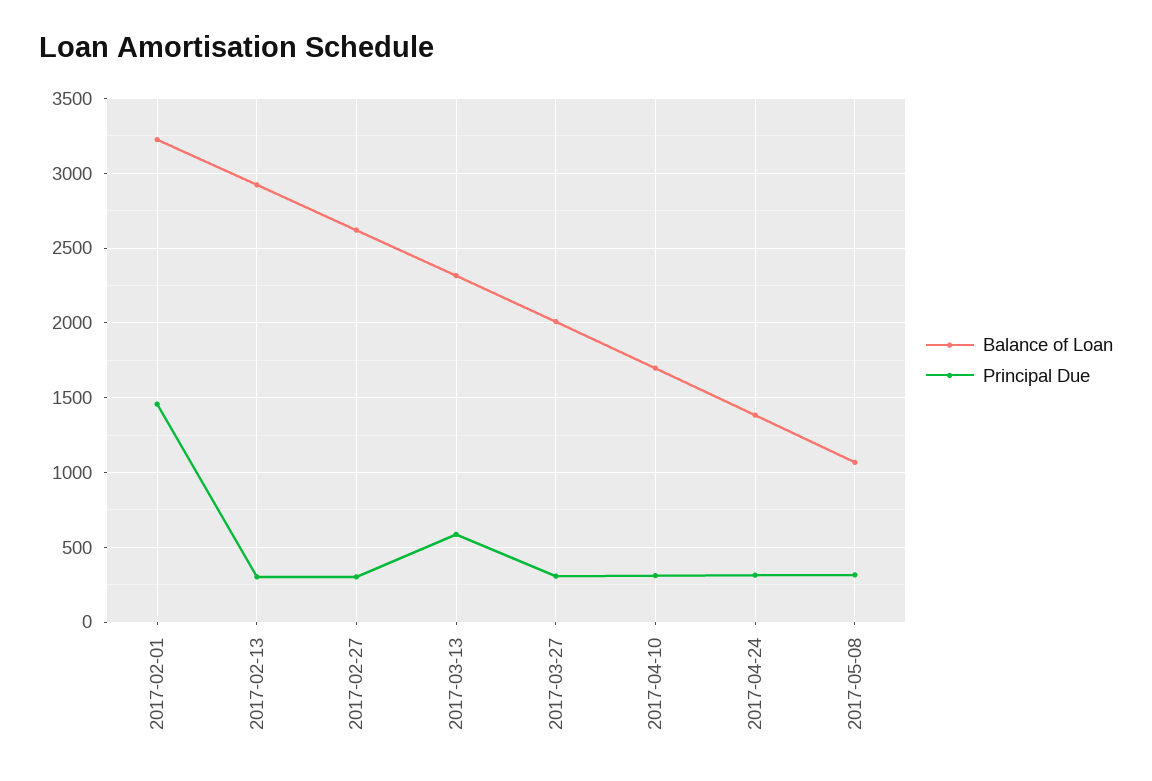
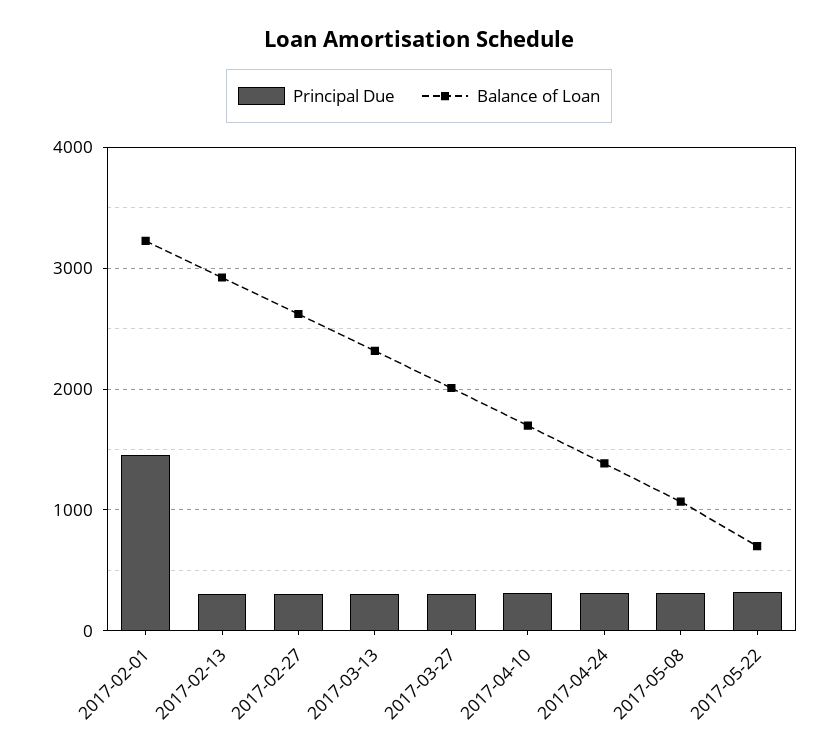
Principal Due, 2017-03-13: 600 -> 300
Principal Due, 2017-05-22: none -> 300
Balance of Loan, 2017-05-22: none -> 700

